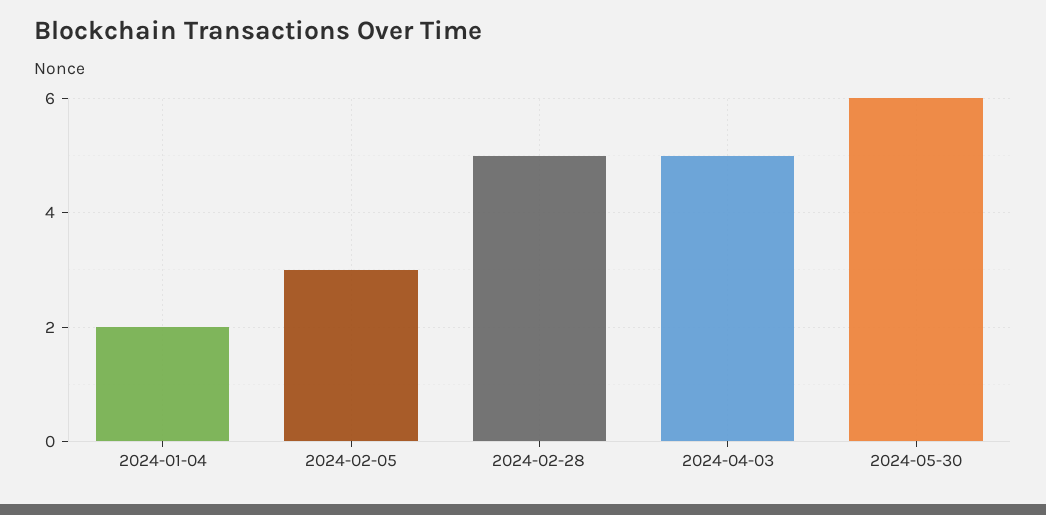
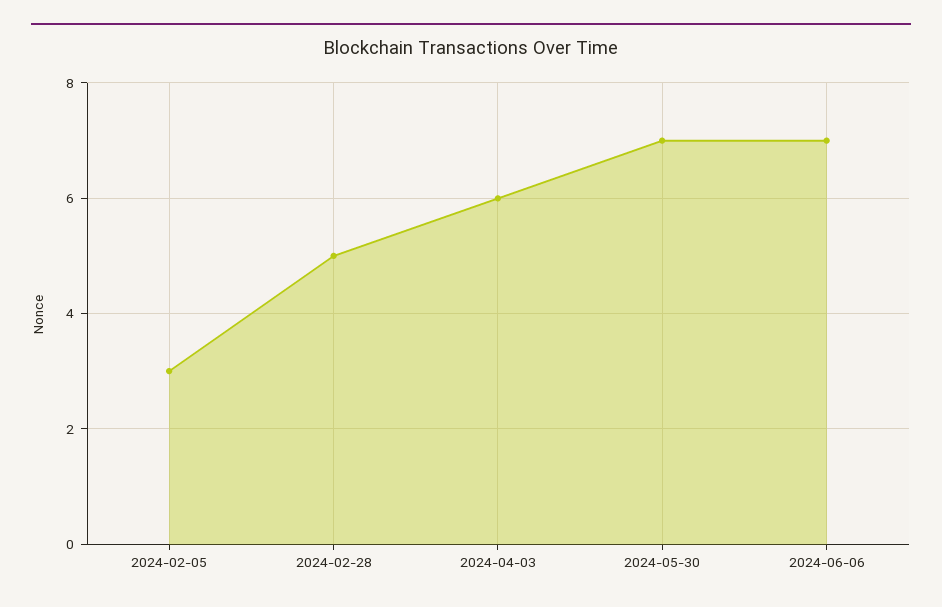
2024-01-04: 2 -> none
2024-04-03: 5 -> 6
2024-05-30: 6 -> 7
2024-06-06: none -> 7

